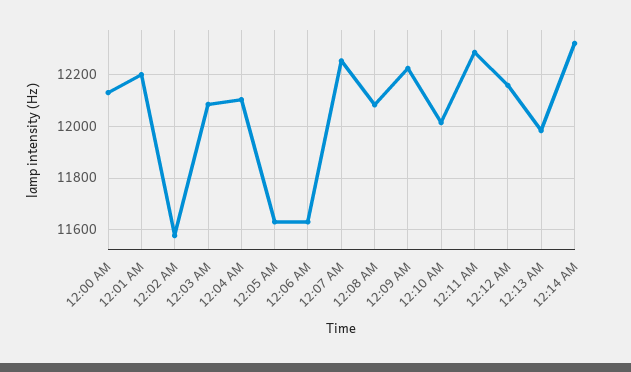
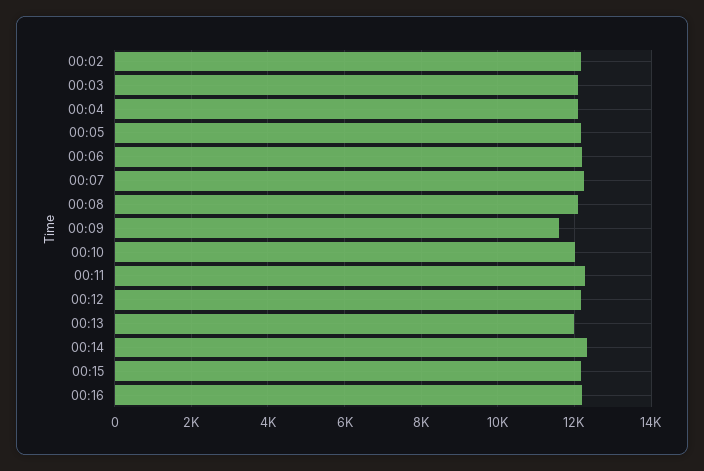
12:00 AM: 12125 -> none
12:01 AM: 12200 -> none
12:02 AM: 11575 -> 12200
12:05 AM: 11625 -> 12200
12:06 AM: 11625 -> 12200
12:09 AM: 12225 -> 11600
00:15: none -> 12200
00:16: none -> 12200

